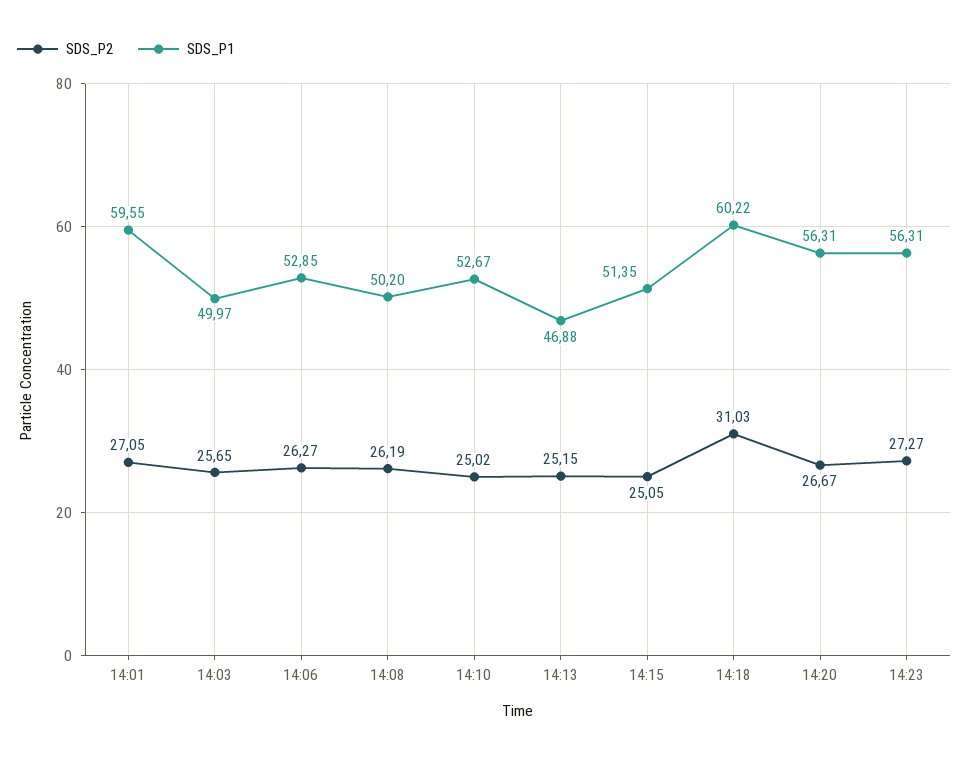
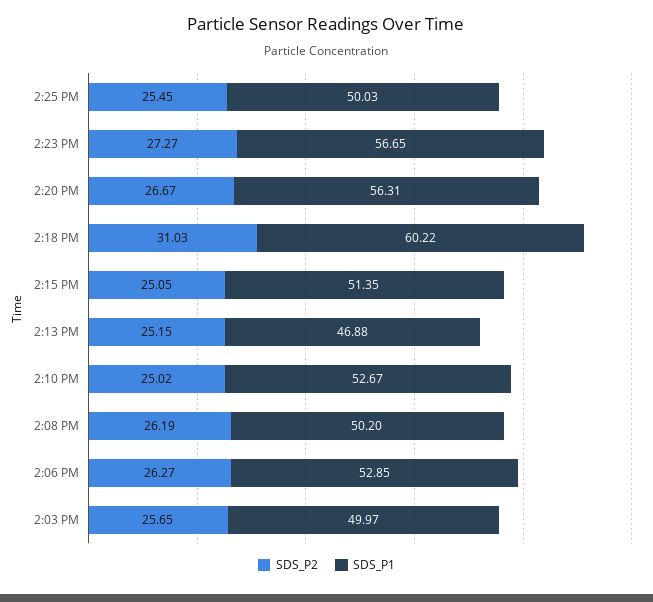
SDS_P2, 14:01: 27.05 -> none
SDS_P1, 14:01: 59.55 -> none
SDS_P1, 14:23: 56.31 -> 56.65
SDS_P2, 2:25 PM: none -> 25.45
SDS_P1, 2:25 PM: none -> 50.03

